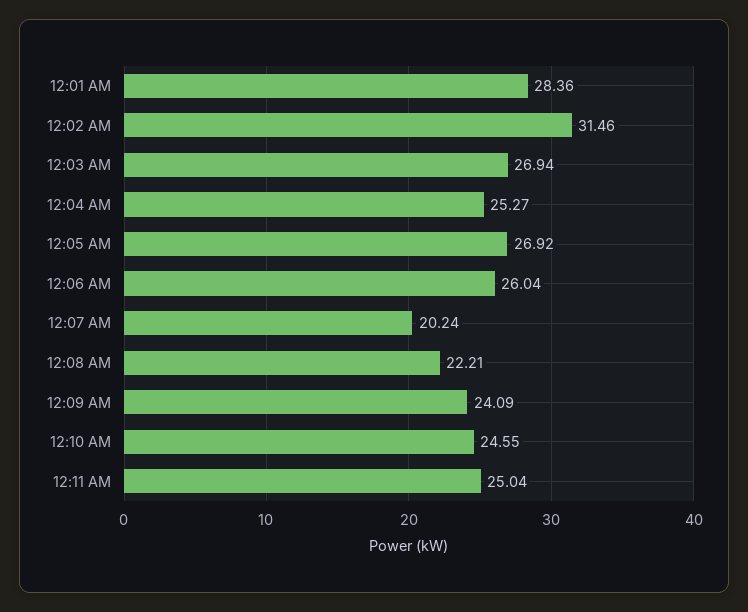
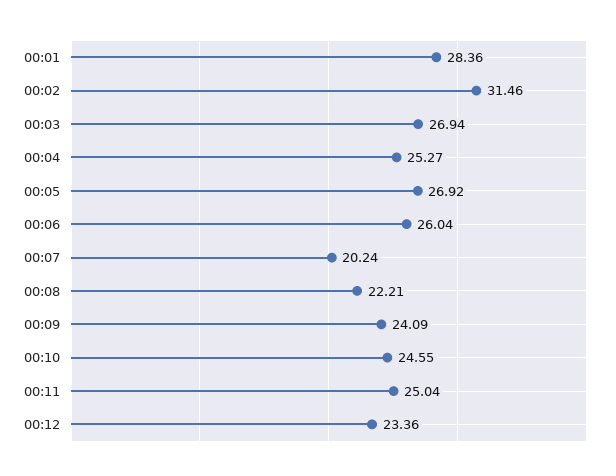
00:12: none -> 23.36

